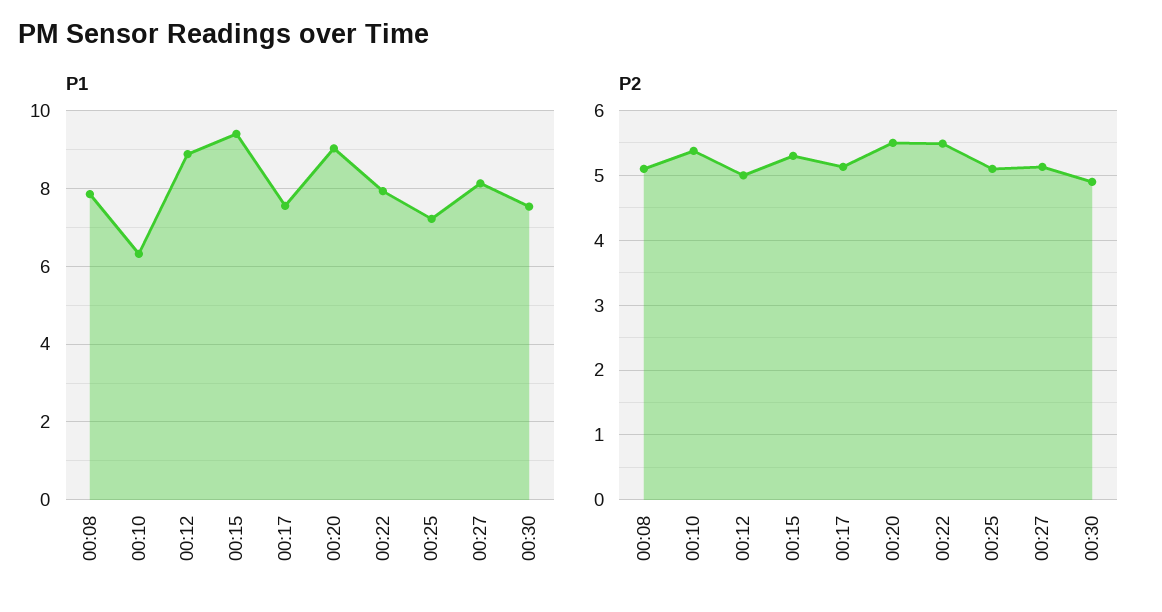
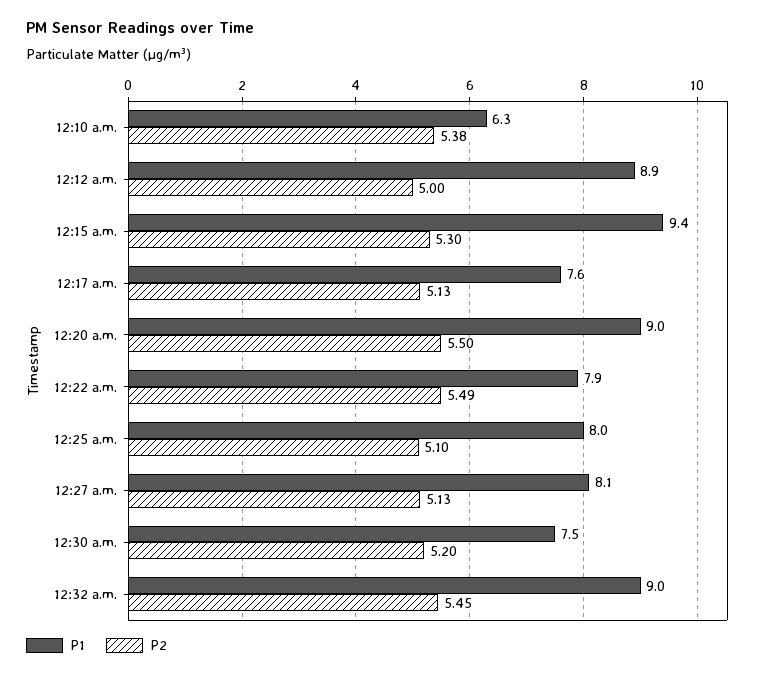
P1, 00:08: 7.8 -> none
P1, 00:25: 7.2 -> 8
P2, 00:08: 5.1 -> none
P2, 00:30: 4.9 -> 5.2
P1, 12:32 a.m.: none -> 9
P2, 12:32 a.m.: none -> 5.45

